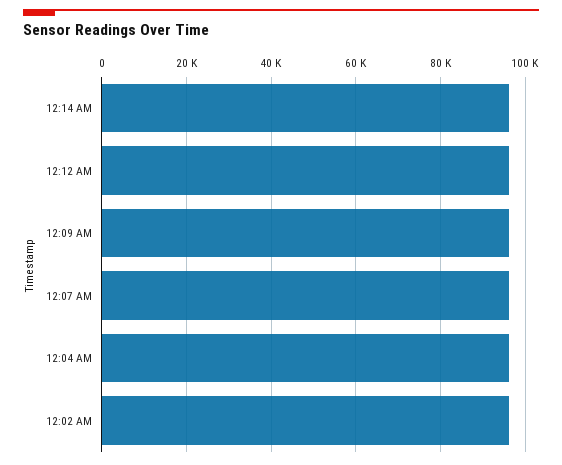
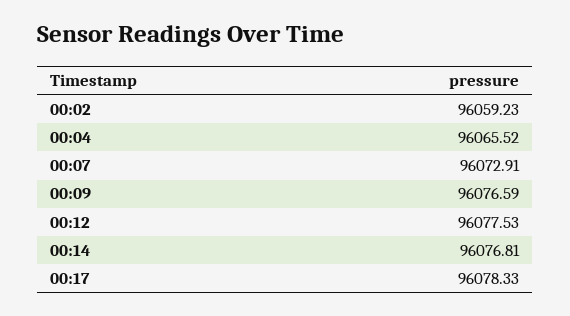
00:17: none -> 96078.33

